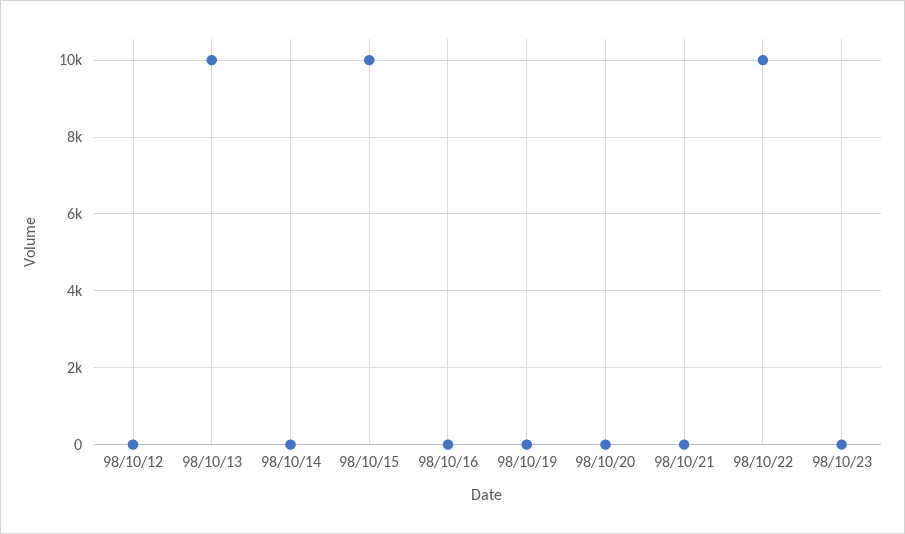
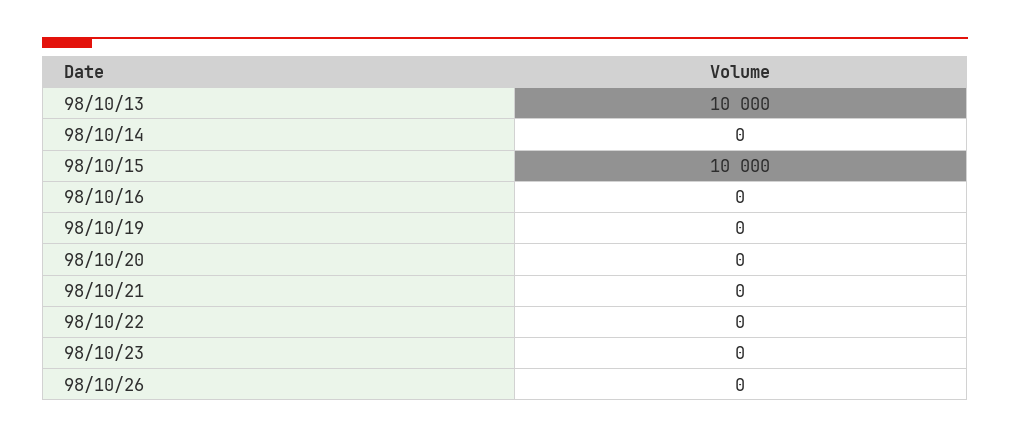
98/10/12: 0 -> none
98/10/22: 10000 -> 0
98/10/26: none -> 0

